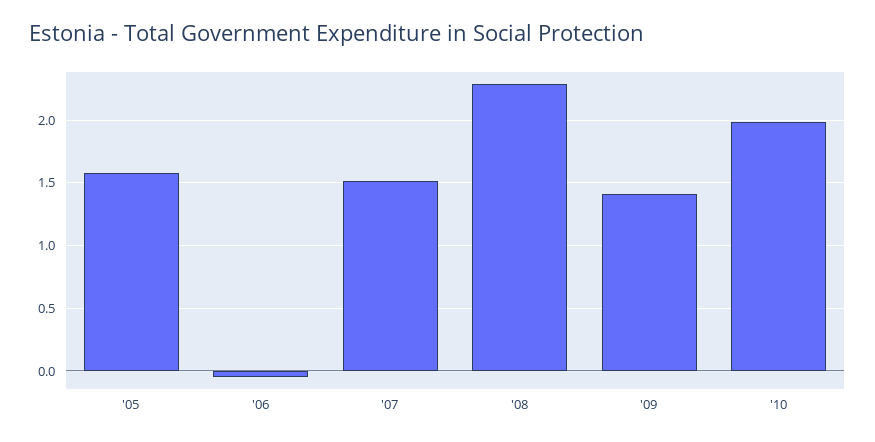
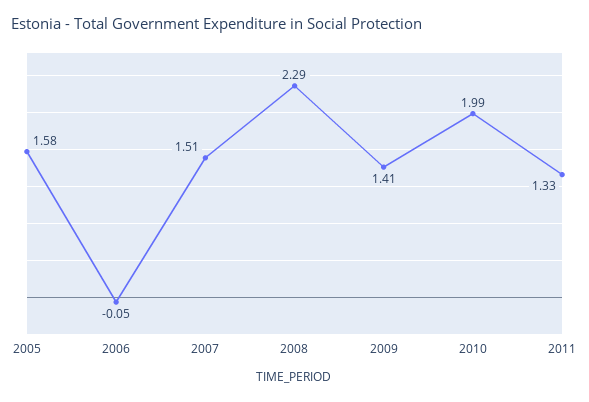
2011: none -> 1.33

